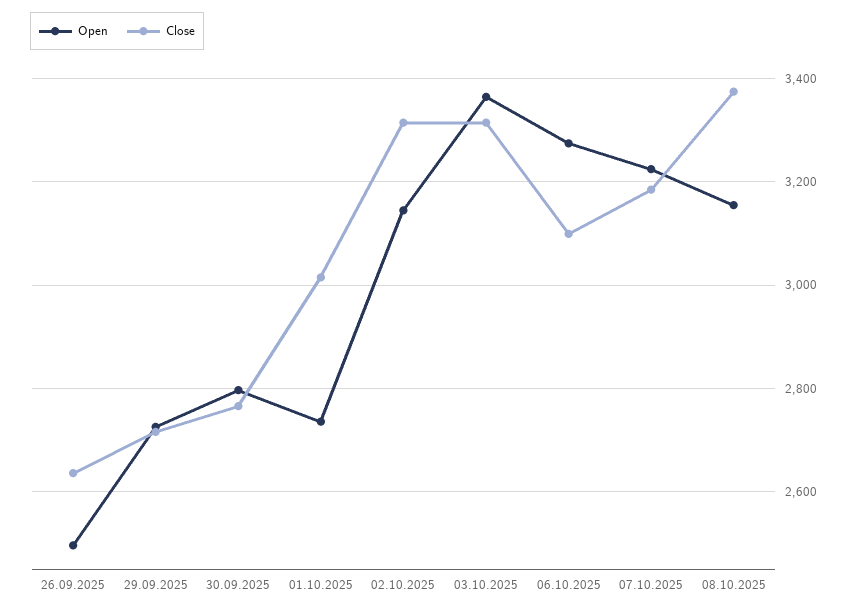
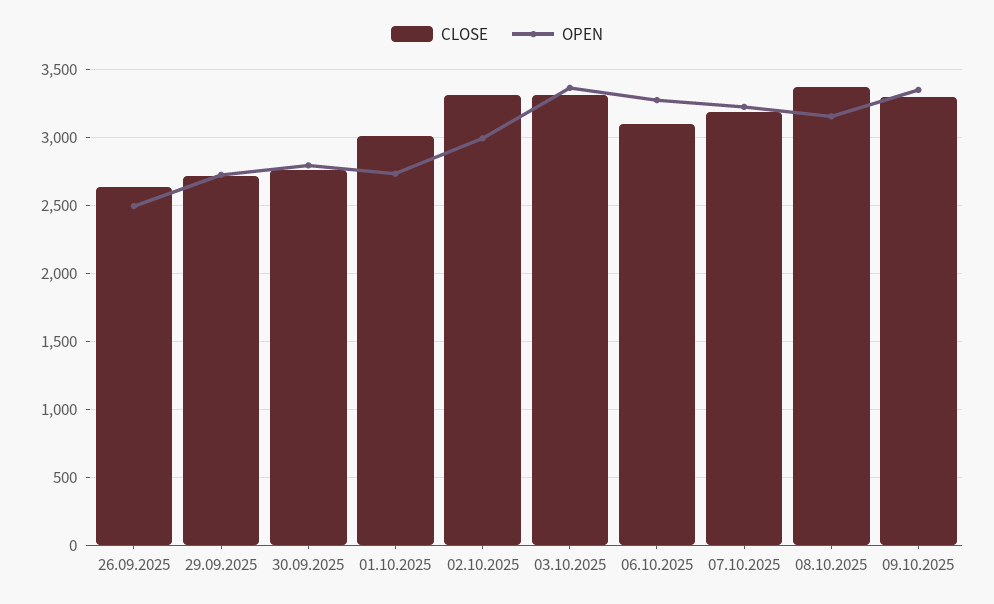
Open, 02.10.2025: 3140 -> 3000
Close, 09.10.2025: none -> 3300
Open, 09.10.2025: none -> 3350

